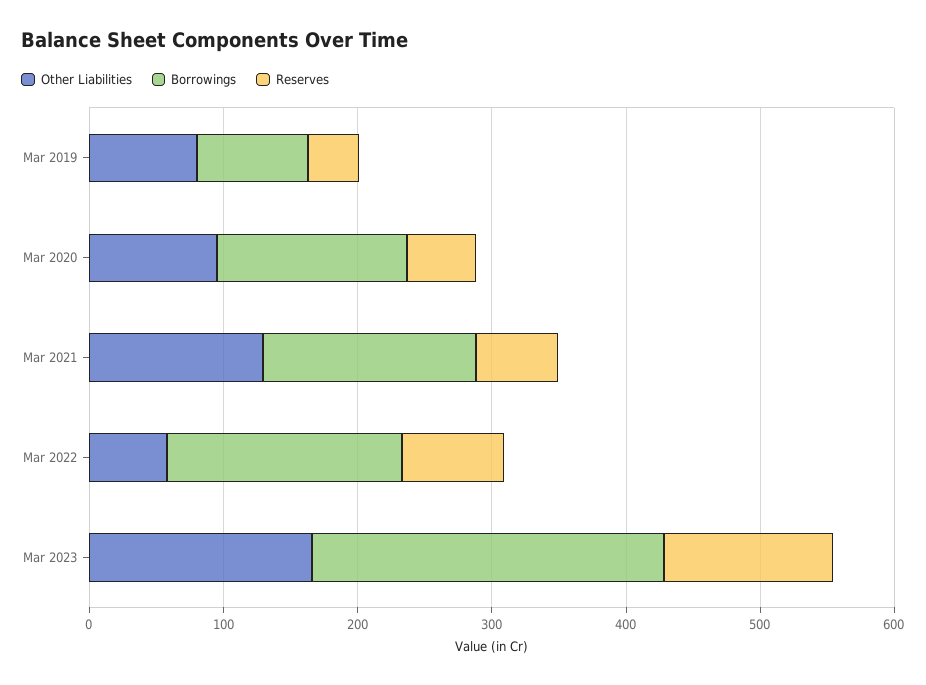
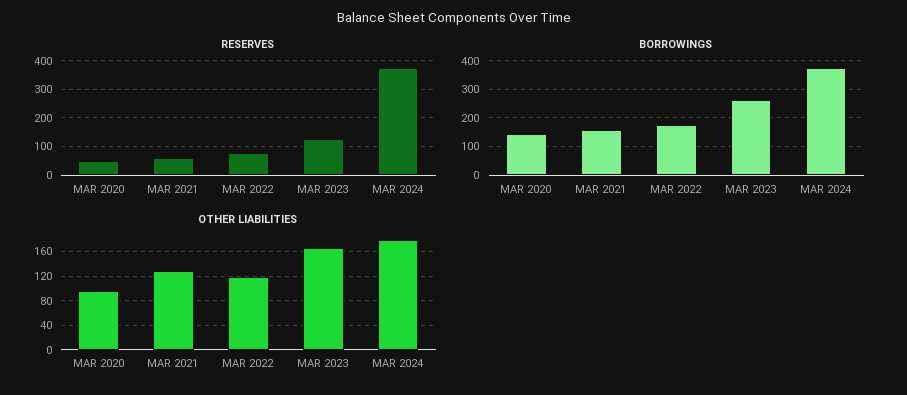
Other Liabilities, Mar 2019: 80 -> none
Borrowings, Mar 2019: 80 -> none
Reserves, Mar 2019: 40 -> none
Other Liabilities, Mar 2022: 60 -> 120
Reserves, MAR 2024: none -> 375
Borrowings, MAR 2024: none -> 375
Other Liabilities, MAR 2024: none -> 180

